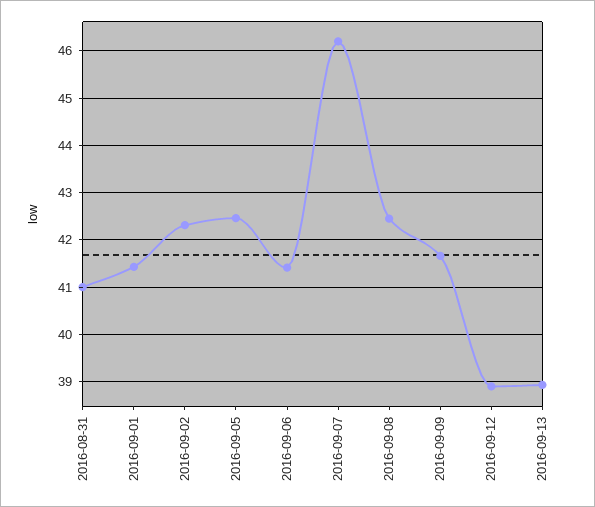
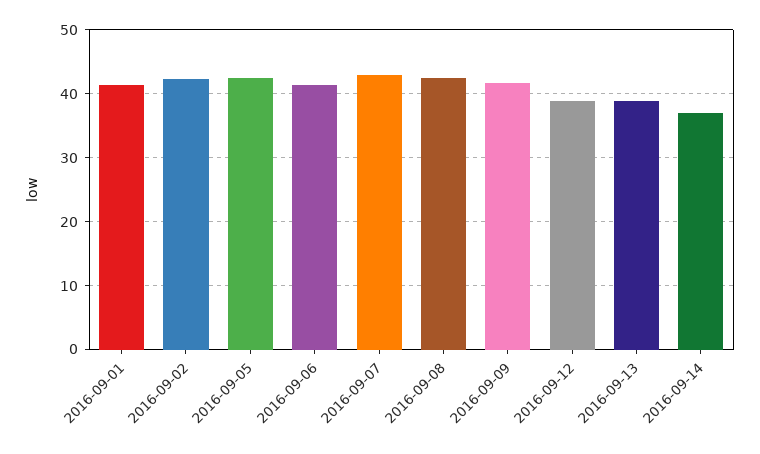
2016-08-31: 41 -> none
2016-09-07: 46.2 -> 43
2016-09-14: none -> 37

